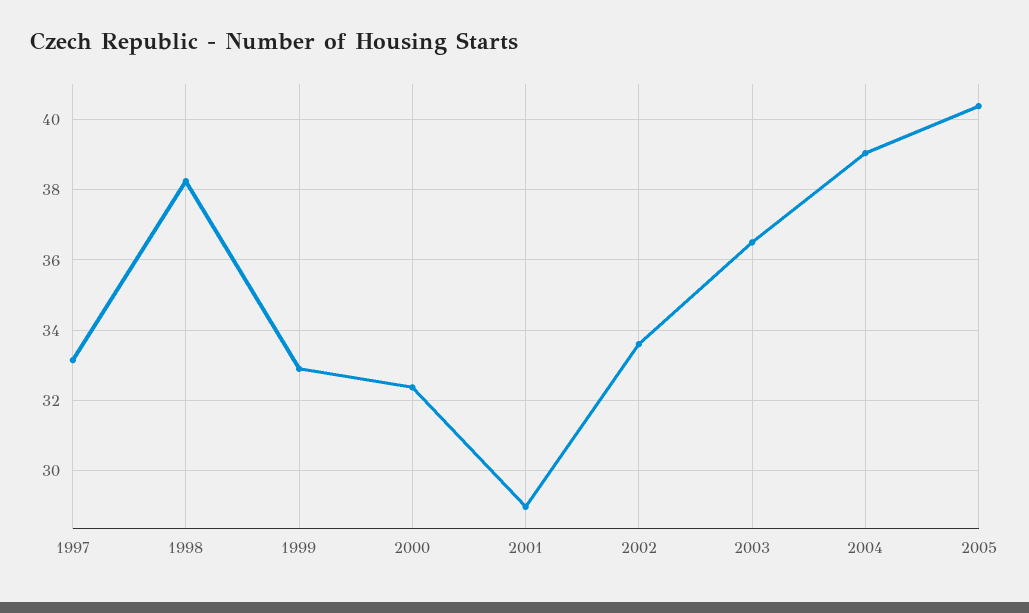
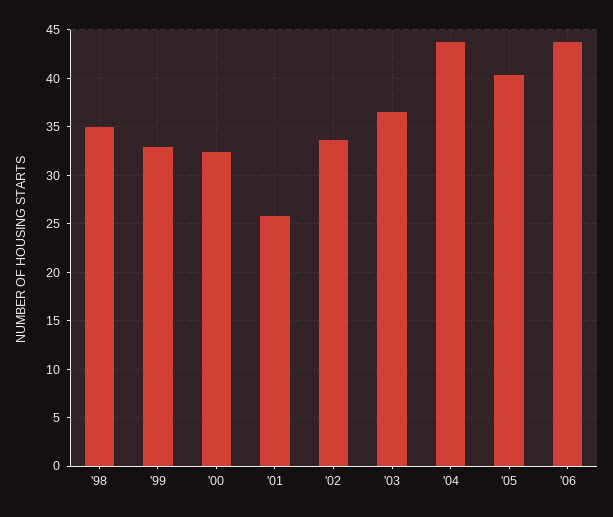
1997: 33.2 -> none
1998: 38.2 -> 35
2001: 29 -> 26
2004: 39 -> 44
'06: none -> 44

